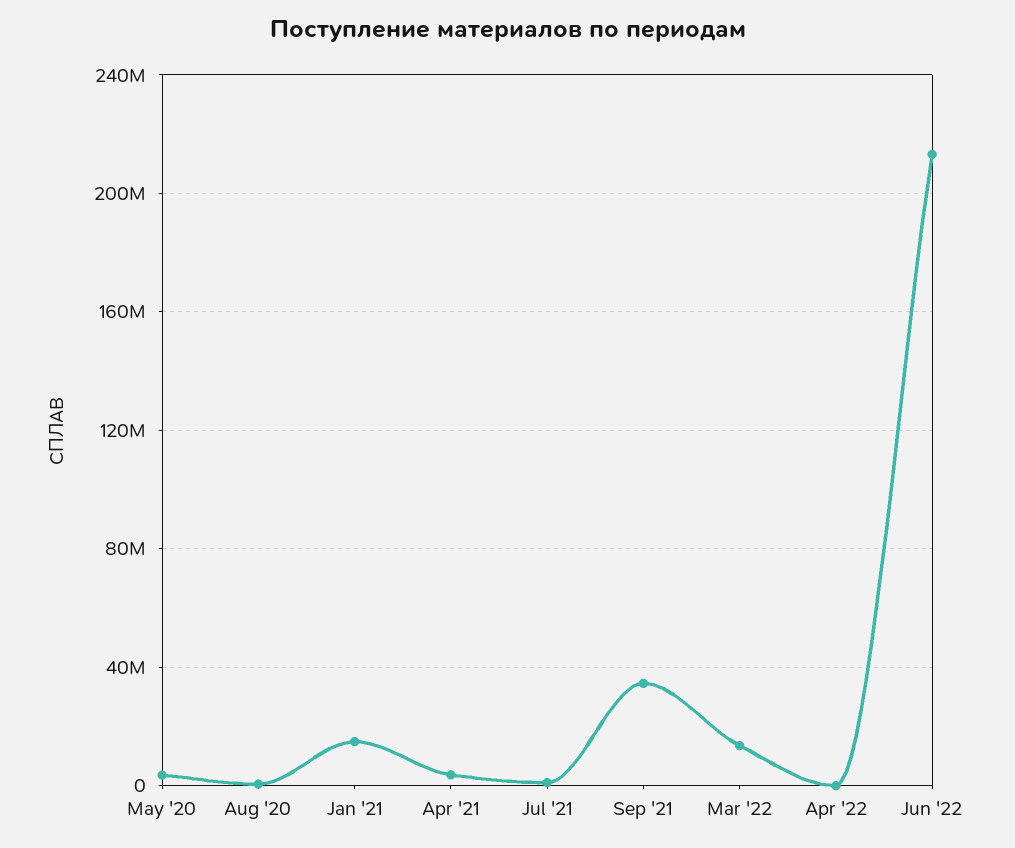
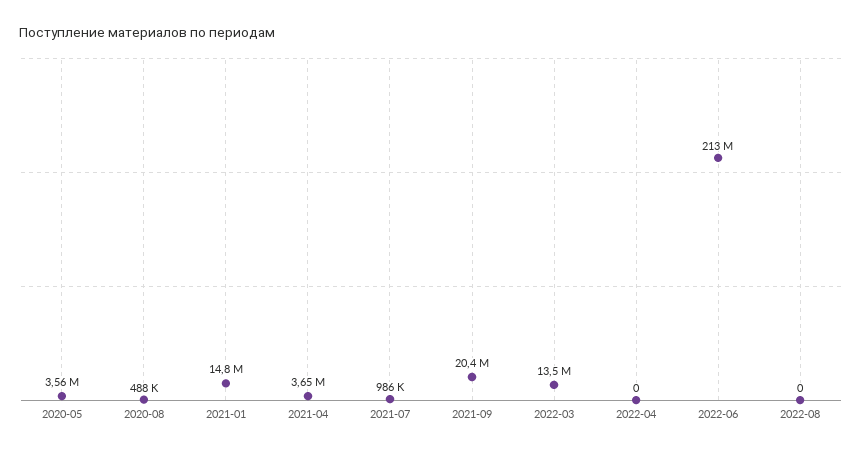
Sep '21: 35000000 -> 20400000
2022-08: none -> 0

